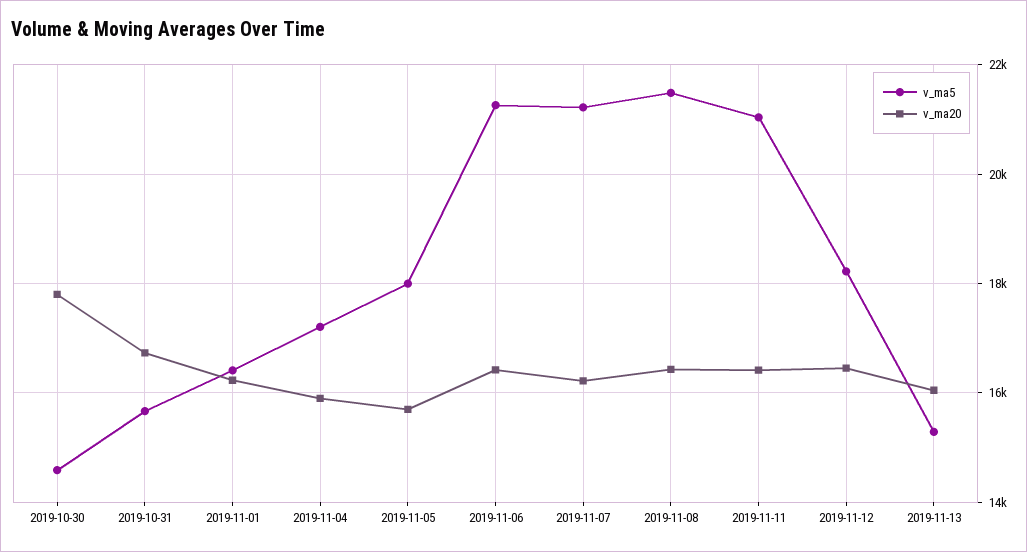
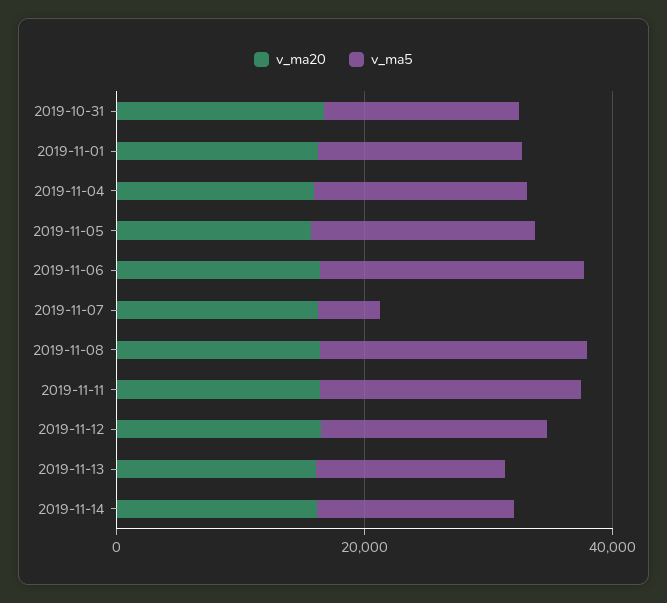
v_ma5, 2019-10-30: 14600 -> none
v_ma20, 2019-10-30: 17800 -> none
v_ma5, 2019-11-07: 21200 -> 5000
v_ma20, 2019-11-14: none -> 15000
v_ma5, 2019-11-14: none -> 15000

